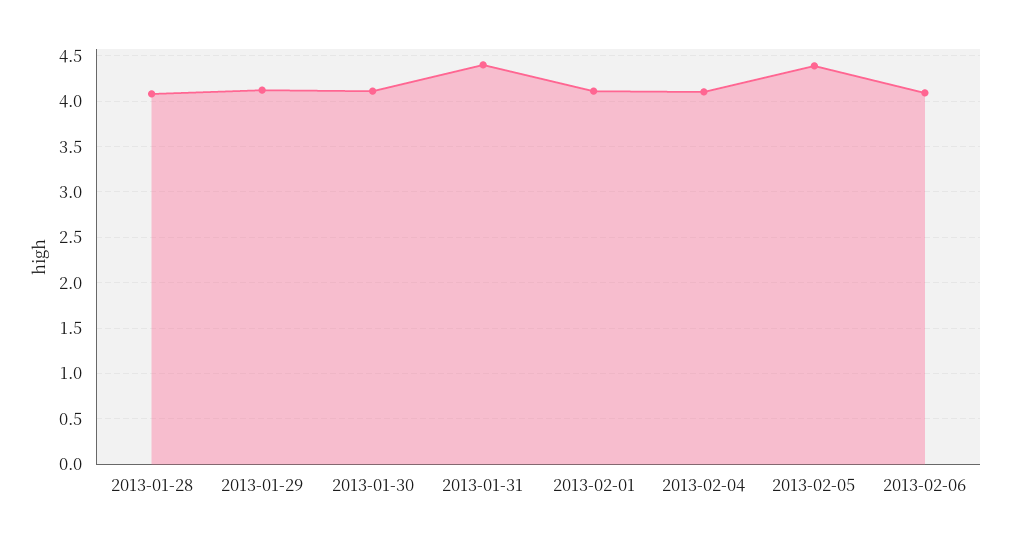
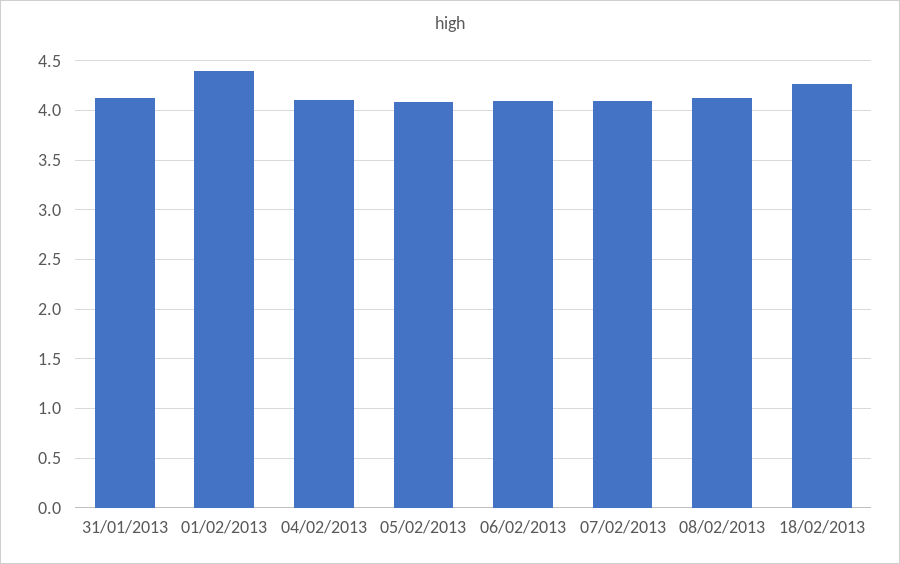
2013-01-28: 4.1 -> none
2013-01-29: 4.1 -> none
2013-01-30: 4.1 -> none
2013-01-31: 4.4 -> 4.1
2013-02-01: 4.1 -> 4.4
2013-02-05: 4.4 -> 4.1
07/02/2013: none -> 4.1
08/02/2013: none -> 4.1
18/02/2013: none -> 4.3

